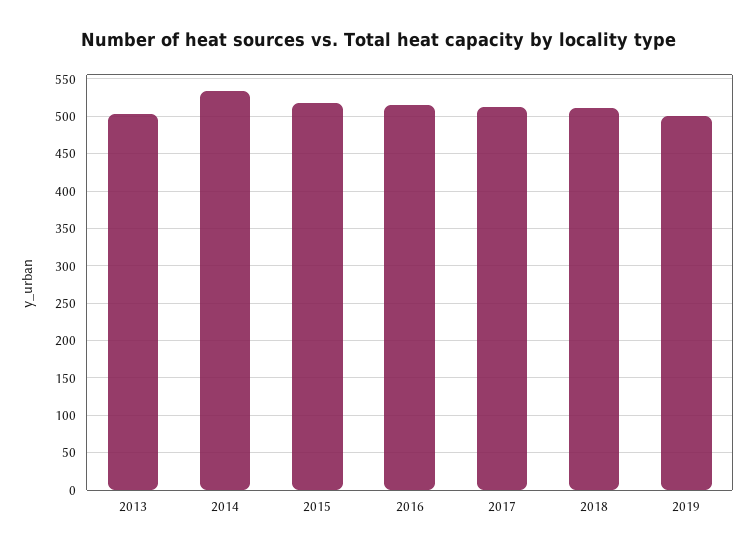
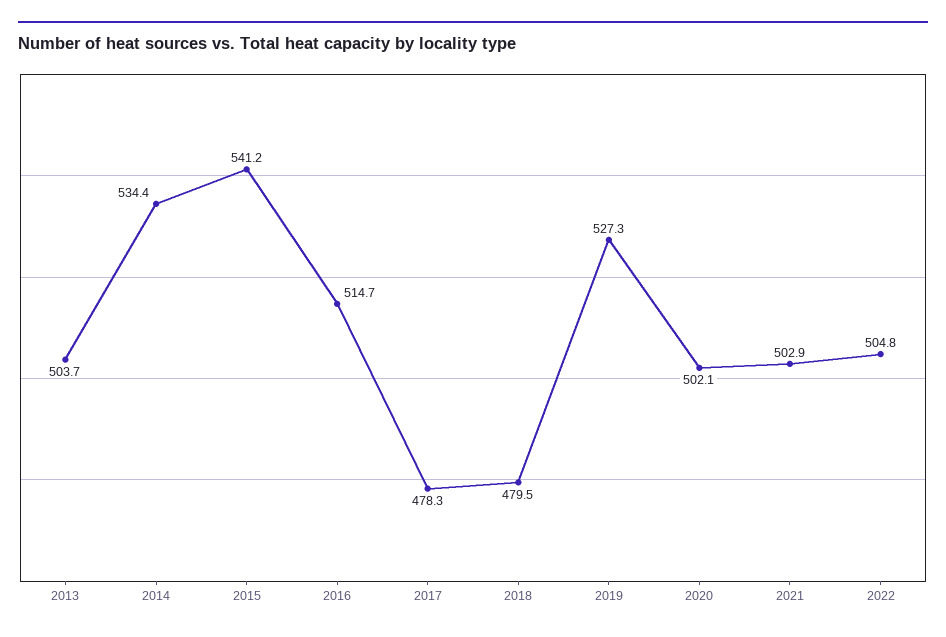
2015: 520 -> 541.2
2017: 510 -> 478.3
2018: 510 -> 479.5
2019: 500 -> 527.3
2020: none -> 502.1
2021: none -> 502.9
2022: none -> 504.8

